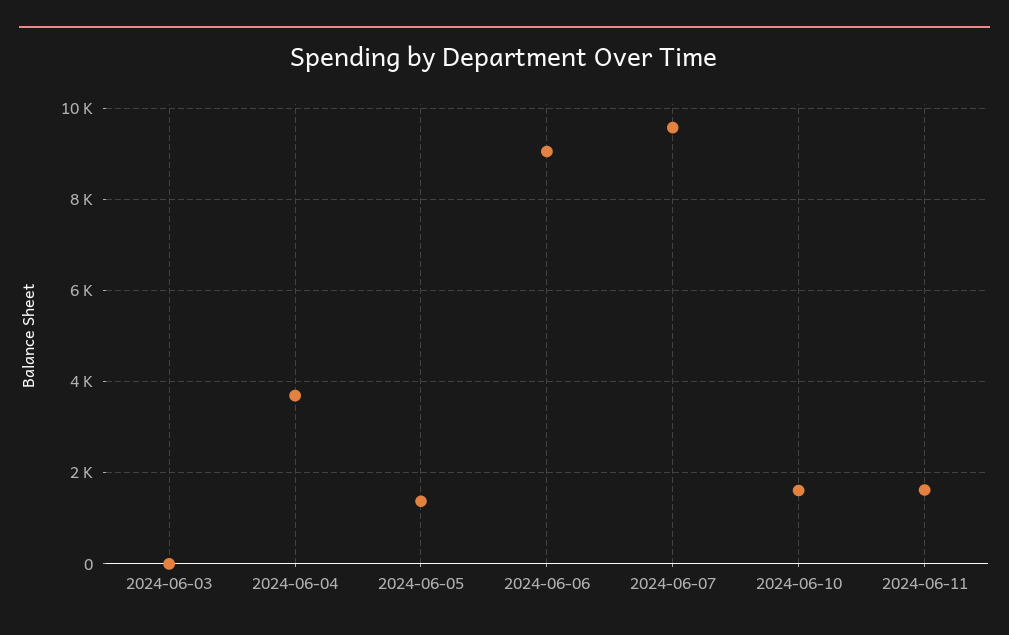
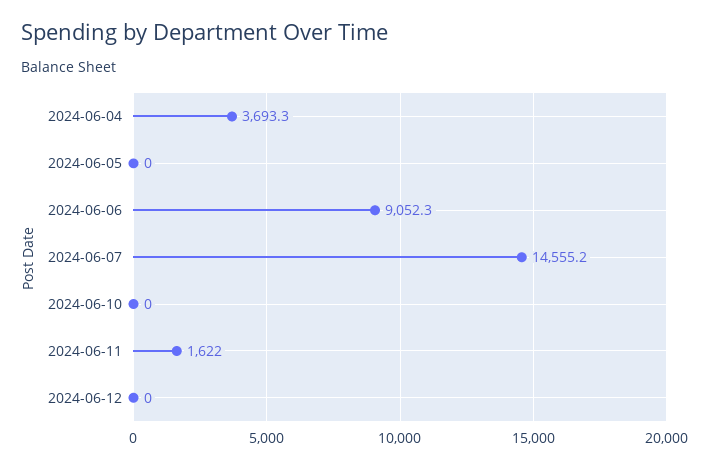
2024-06-03: 0 -> none
2024-06-05: 1400 -> 0
2024-06-07: 9600 -> 14555.2
2024-06-10: 1600 -> 0
2024-06-12: none -> 0

